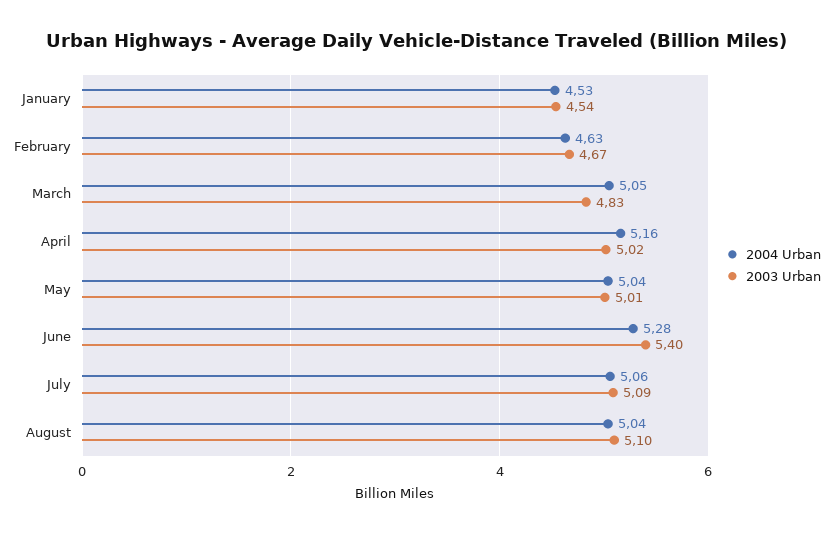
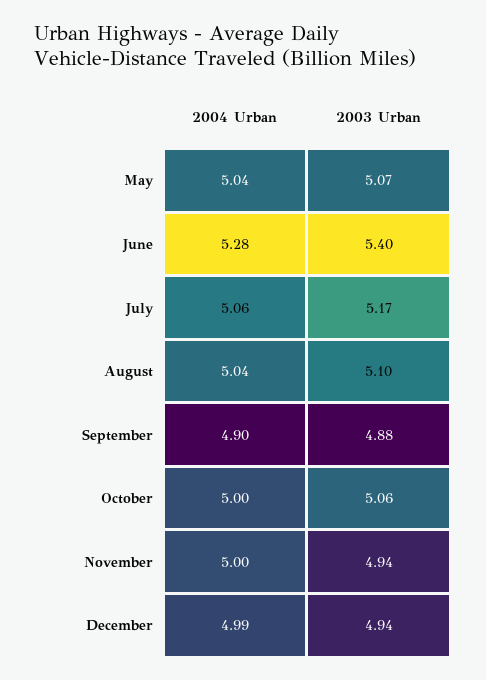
2004 Urban, January: 4.53 -> none
2003 Urban, January: 4.54 -> none
2004 Urban, February: 4.63 -> none
2003 Urban, February: 4.67 -> none
2004 Urban, March: 5.05 -> none
2003 Urban, March: 4.83 -> none
2004 Urban, April: 5.16 -> none
2003 Urban, April: 5.02 -> none
2003 Urban, May: 5.01 -> 5.07
2003 Urban, July: 5.09 -> 5.17
2004 Urban, September: none -> 4.9
2003 Urban, September: none -> 4.88
2004 Urban, October: none -> 5
2003 Urban, October: none -> 5.06
2004 Urban, November: none -> 5
2003 Urban, November: none -> 4.94
2004 Urban, December: none -> 4.99
2003 Urban, December: none -> 4.94

